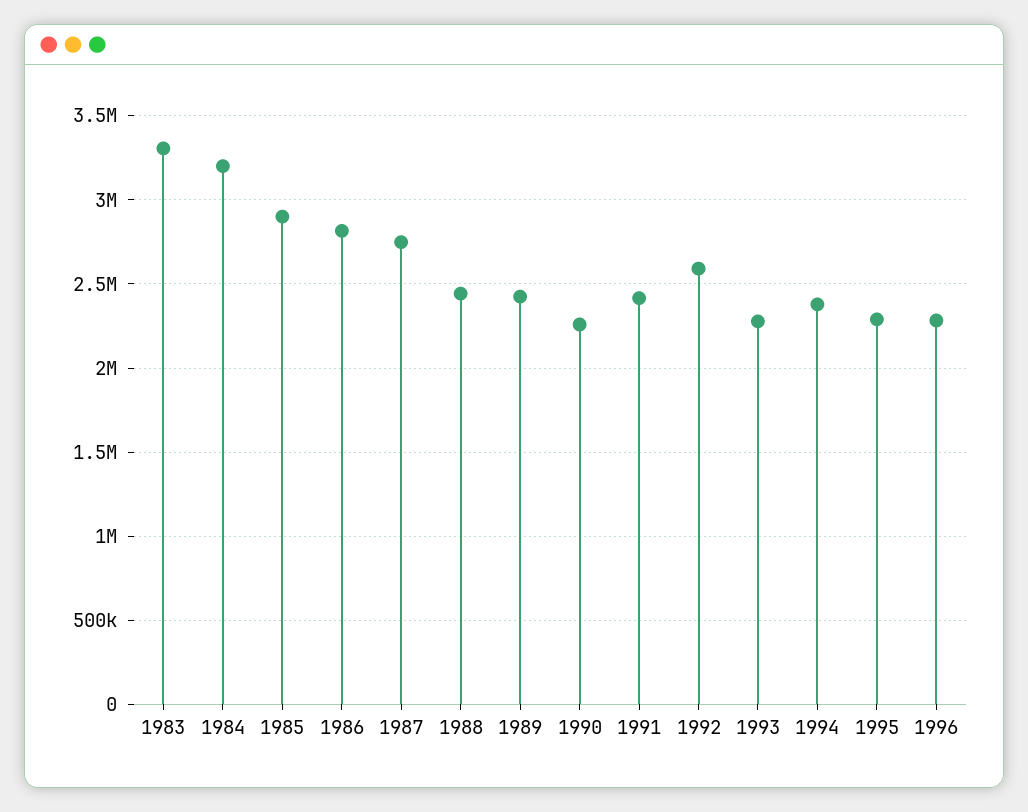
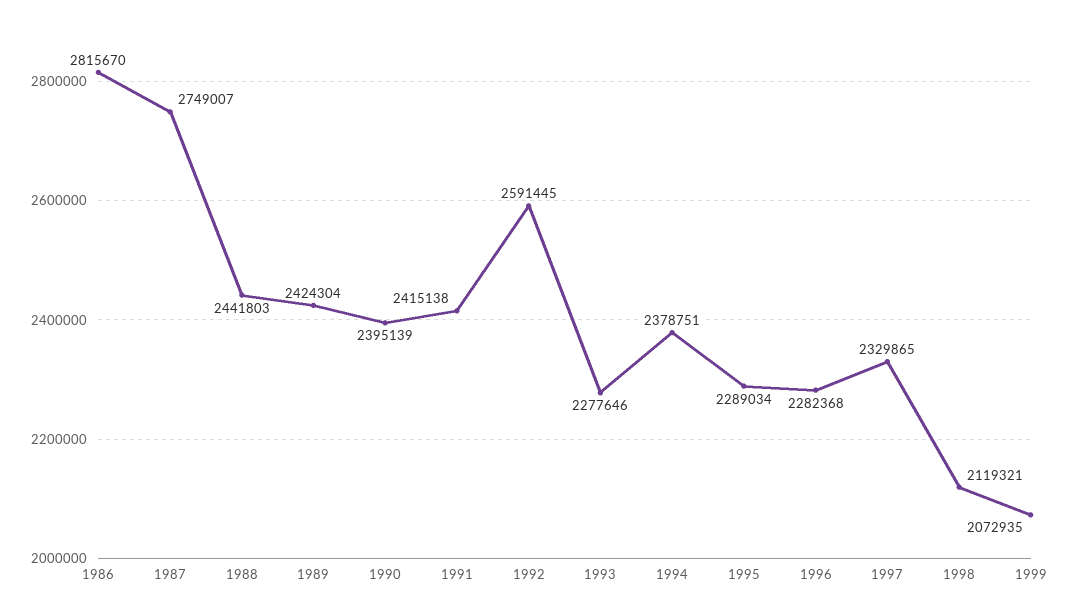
1983: 3300000 -> none
1984: 3200000 -> none
1985: 2900000 -> none
1990: 2250000 -> 2395139
1997: none -> 2329865
1998: none -> 2119321
1999: none -> 2072935

